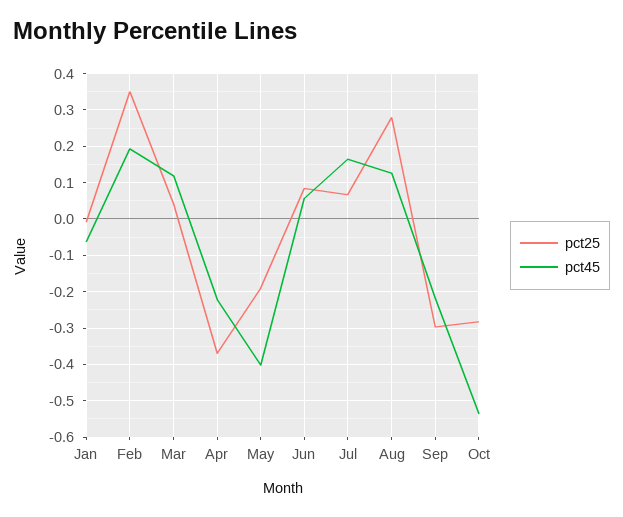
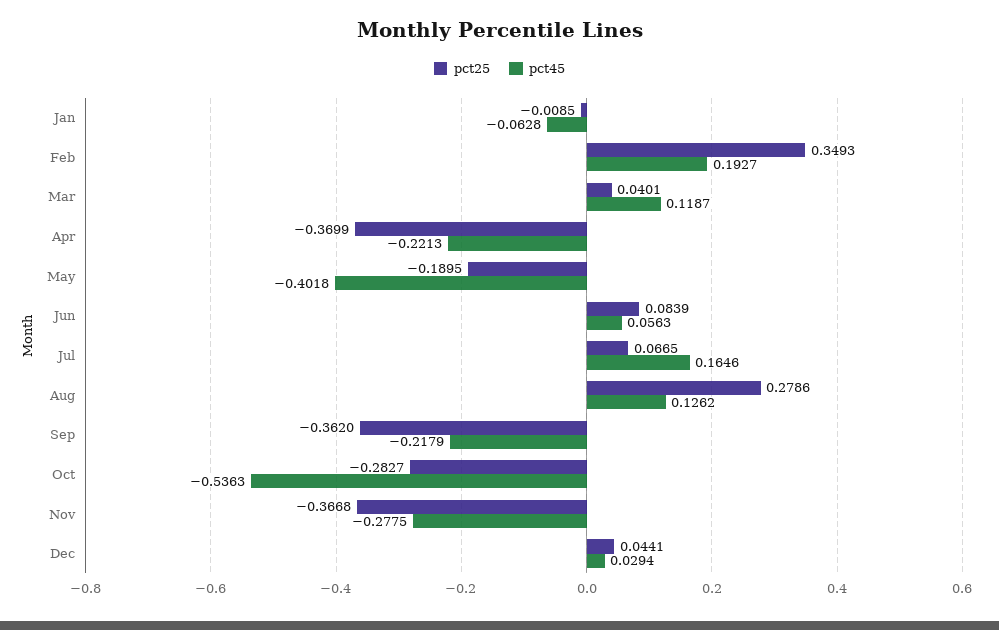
pct25, Sep: -0.3 -> -0.362
pct25, Nov: none -> -0.3668
pct45, Nov: none -> -0.2775
pct25, Dec: none -> 0.0441
pct45, Dec: none -> 0.0294

